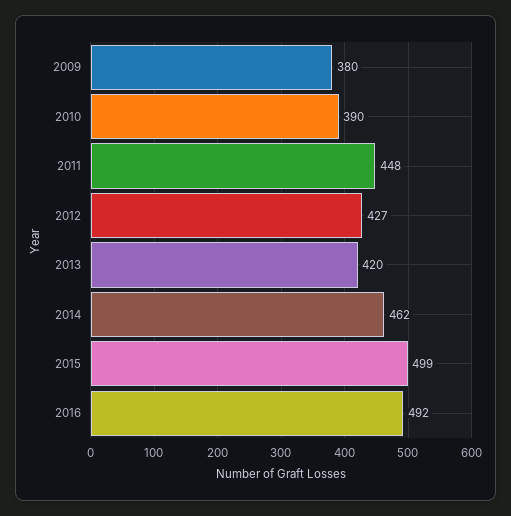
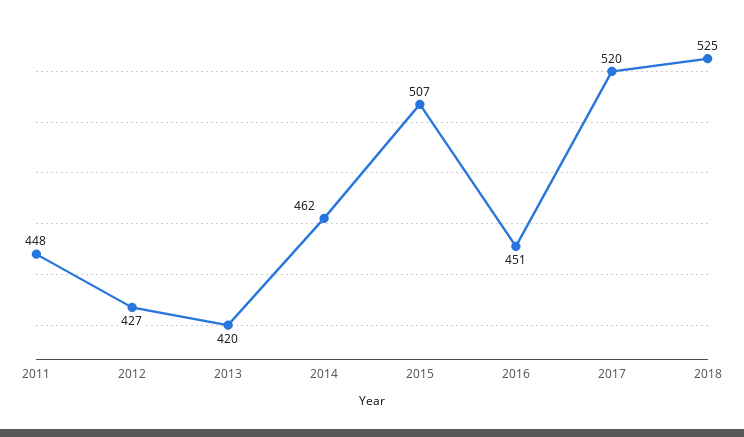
2009: 380 -> none
2010: 390 -> none
2015: 499 -> 507
2016: 492 -> 451
2017: none -> 520
2018: none -> 525

